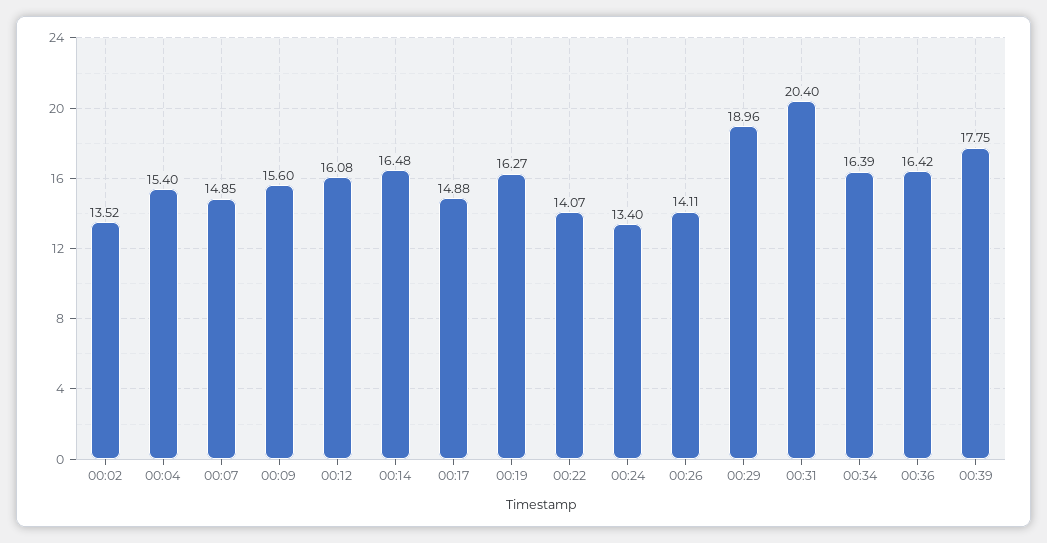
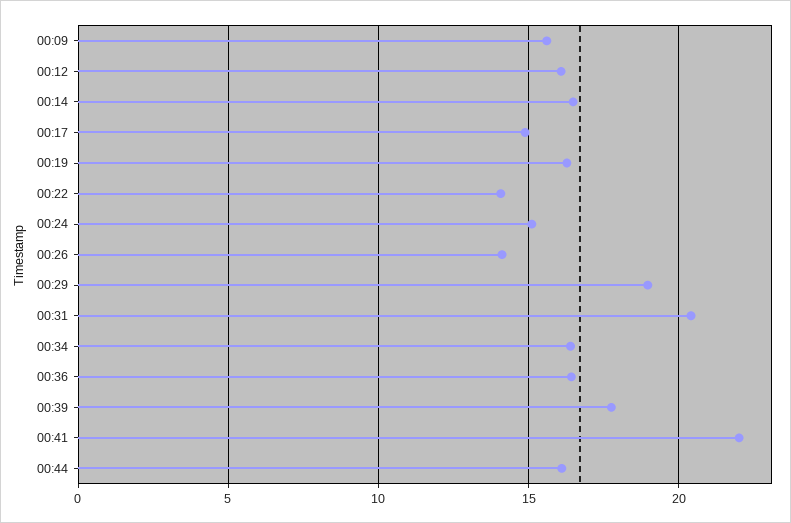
00:02: 13.52 -> none
00:04: 15.4 -> none
00:07: 14.85 -> none
00:24: 13.4 -> 15
00:41: none -> 22
00:44: none -> 16

